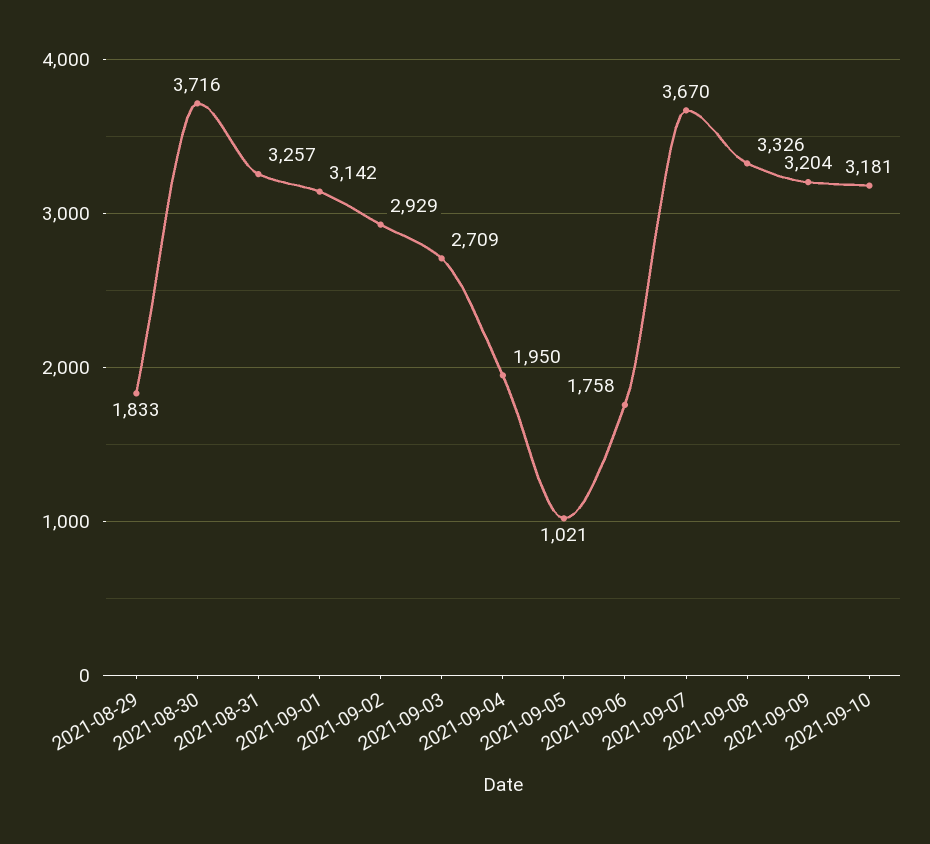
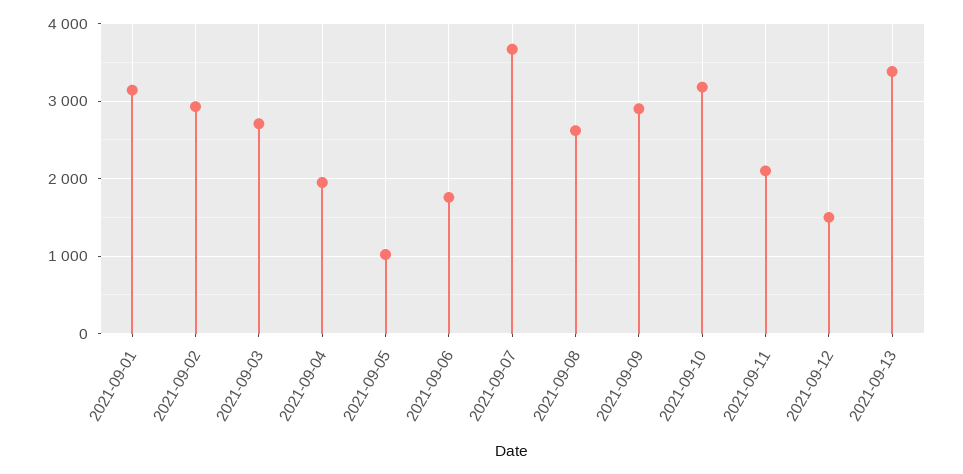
2021-08-29: 1833 -> none
2021-08-30: 3716 -> none
2021-08-31: 3257 -> none
2021-09-08: 3326 -> 2600
2021-09-09: 3204 -> 2900
2021-09-11: none -> 2100
2021-09-12: none -> 1500
2021-09-13: none -> 3400

